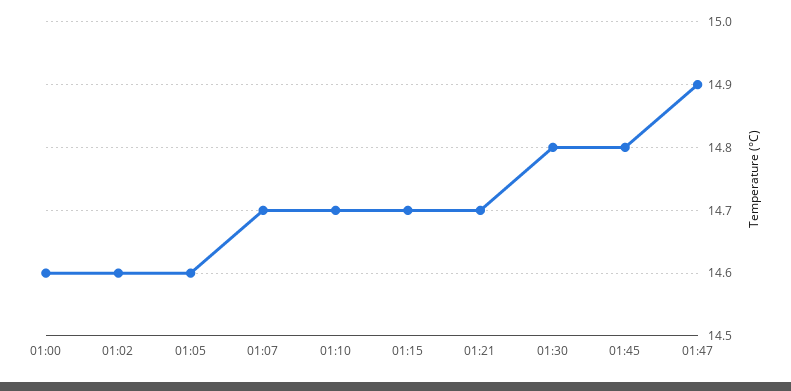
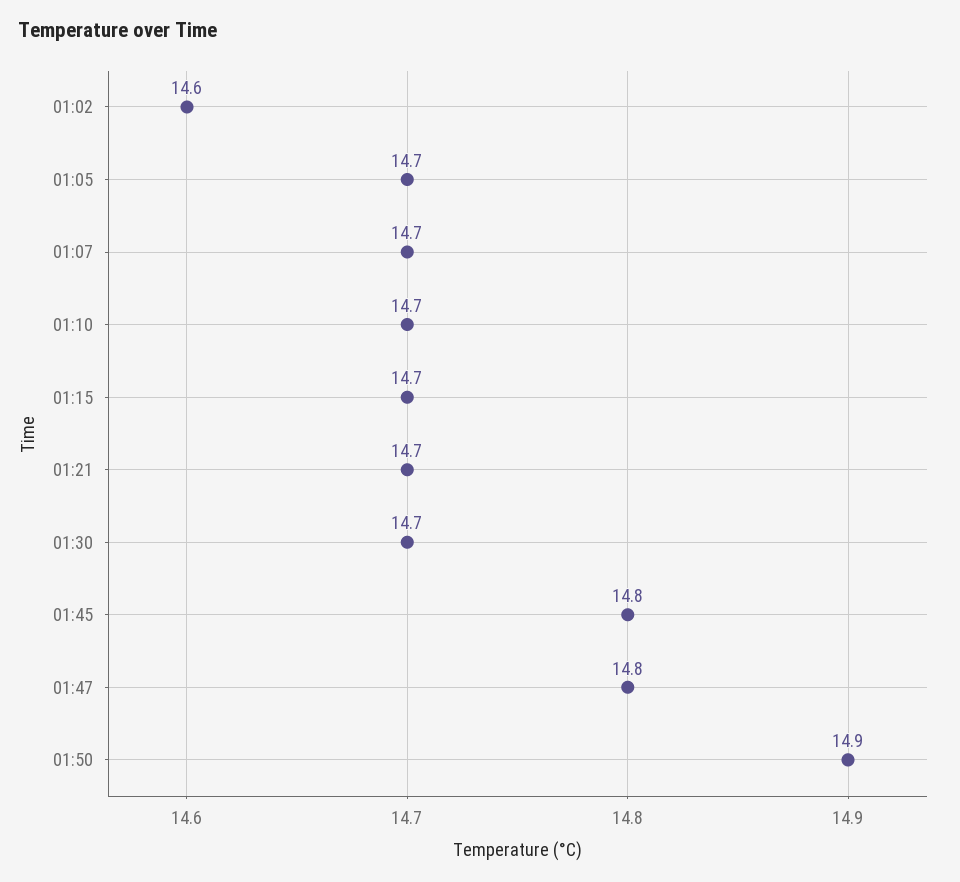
01:00: 14.6 -> none
01:05: 14.6 -> 14.7
01:30: 14.8 -> 14.7
01:47: 14.9 -> 14.8
01:50: none -> 14.9

